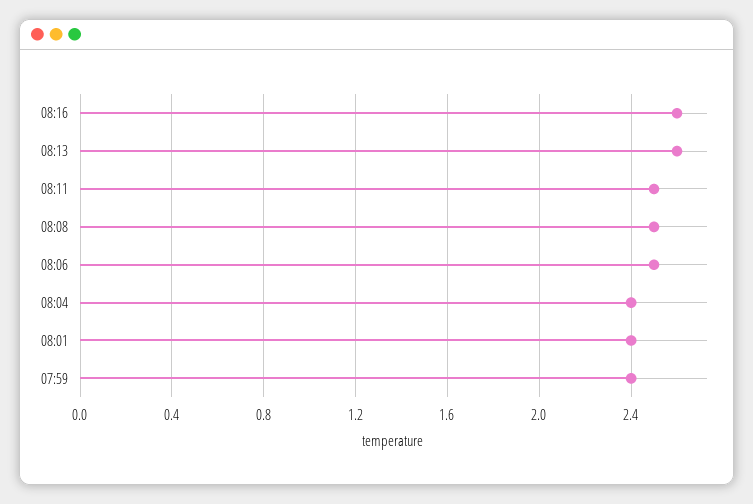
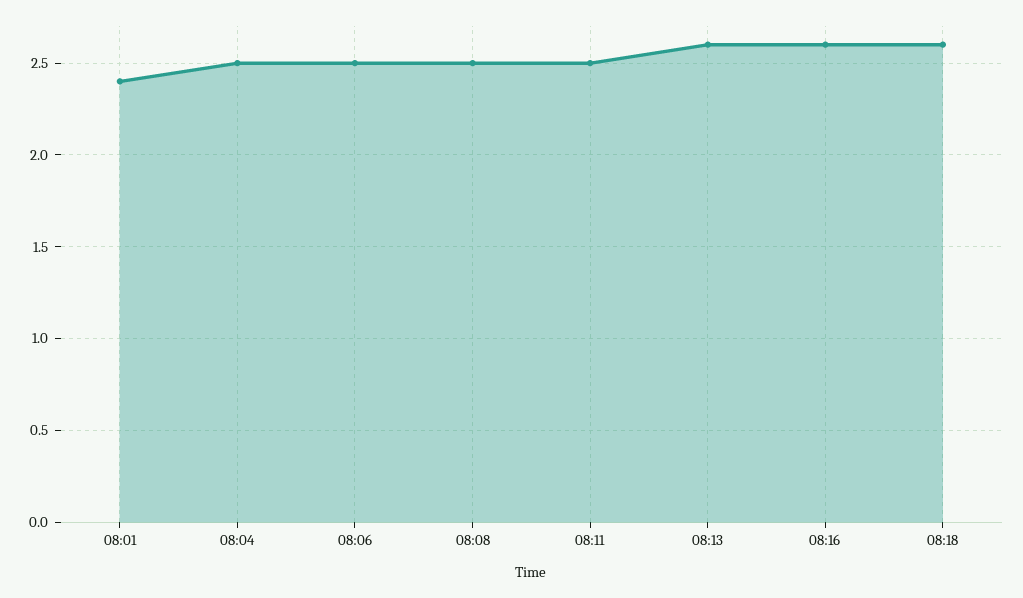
08:04: 2.4 -> 2.5
07:59: 2.4 -> none
08:18: none -> 2.6

